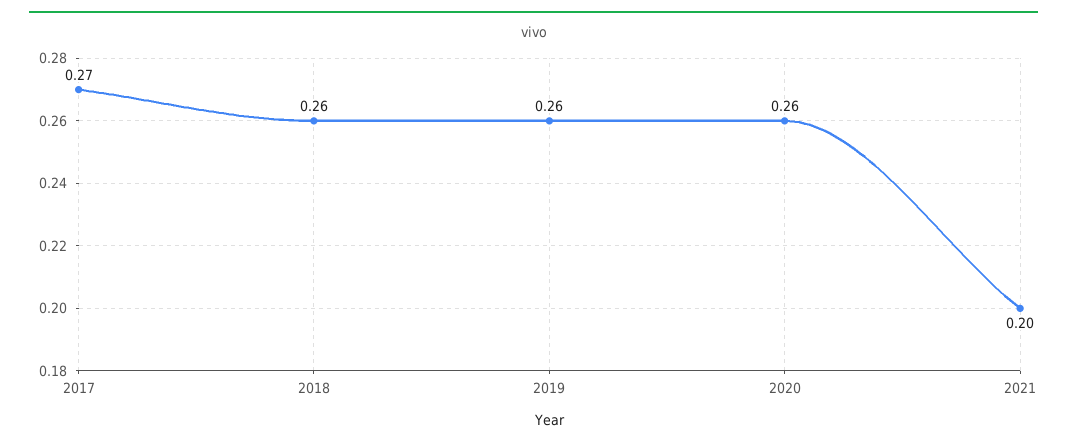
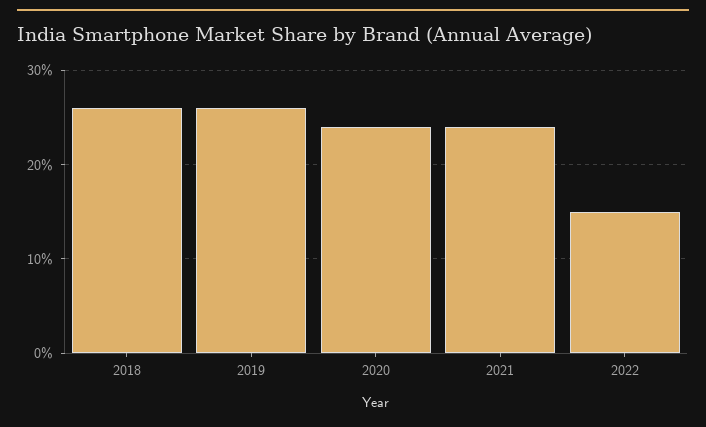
2017: 0.27 -> none
2020: 0.26 -> 0.24
2021: 0.2 -> 0.24
2022: none -> 0.15

